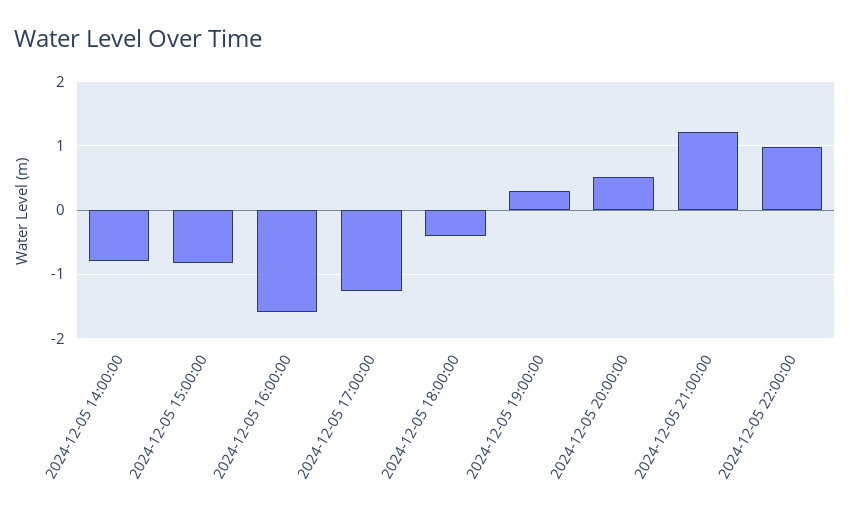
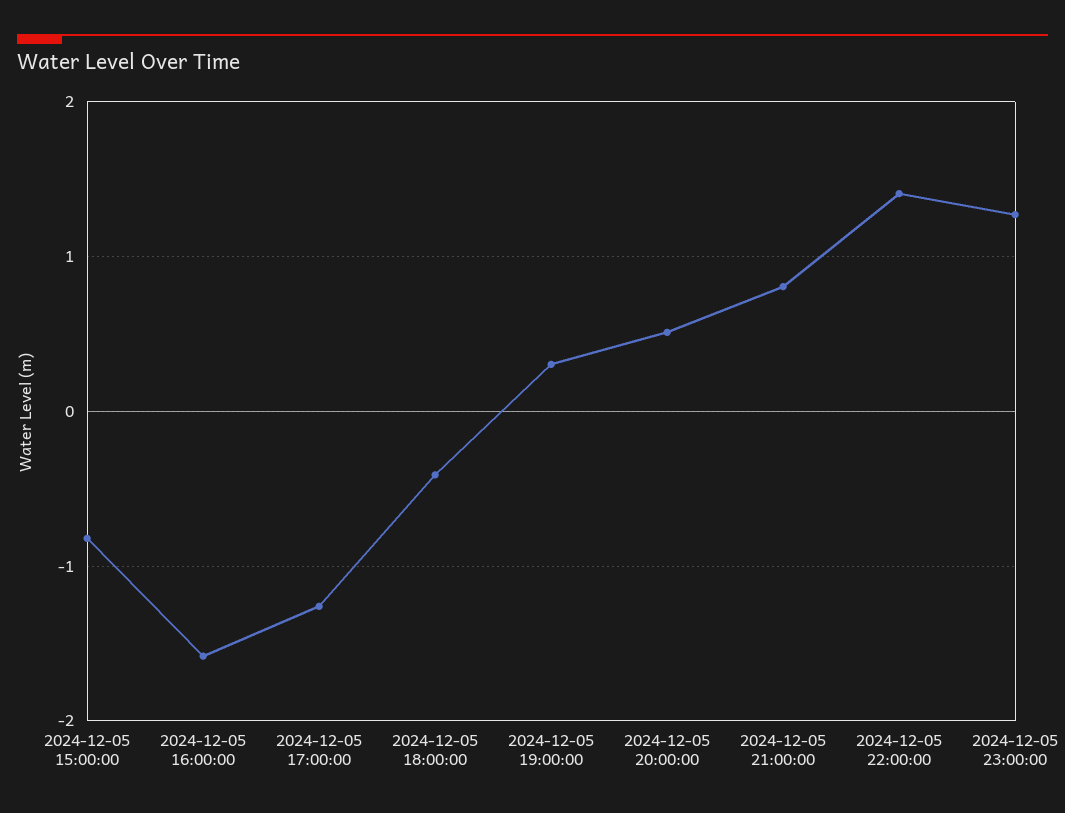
2024-12-05 14:00:00: -0.8 -> none
2024-12-05 21:00:00: 1.2 -> 0.8
2024-12-05 22:00:00: 1 -> 1.4
2024-12-05 23:00:00: none -> 1.3

